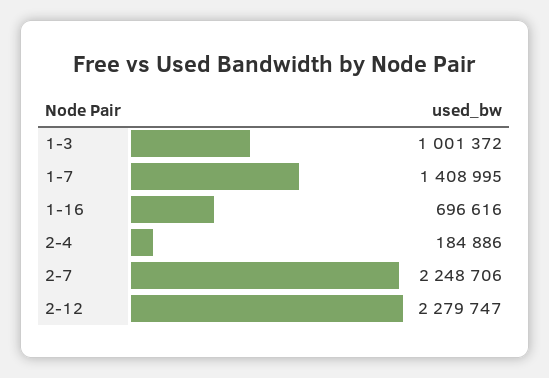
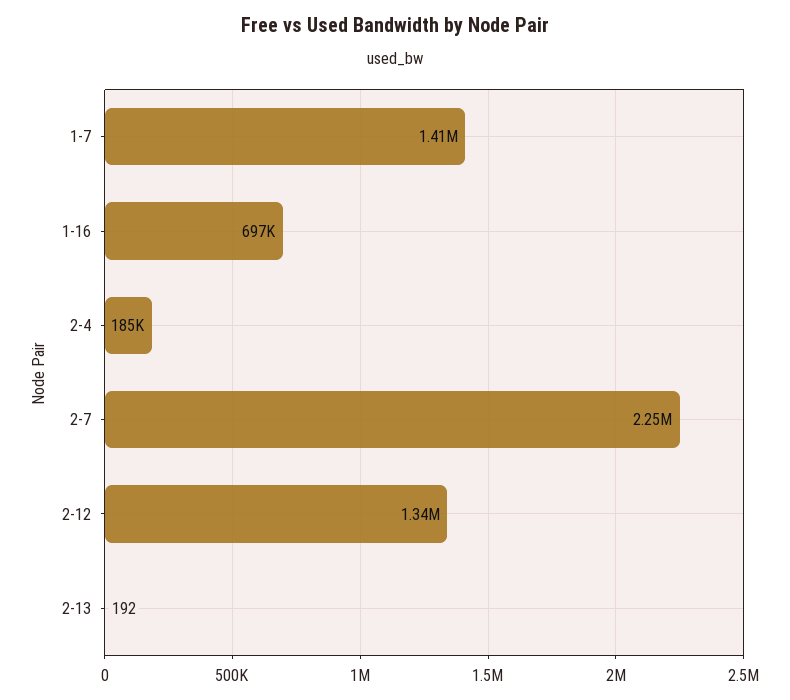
1-3: 1001372 -> none
2-12: 2279747 -> 1340000
2-13: none -> 192

